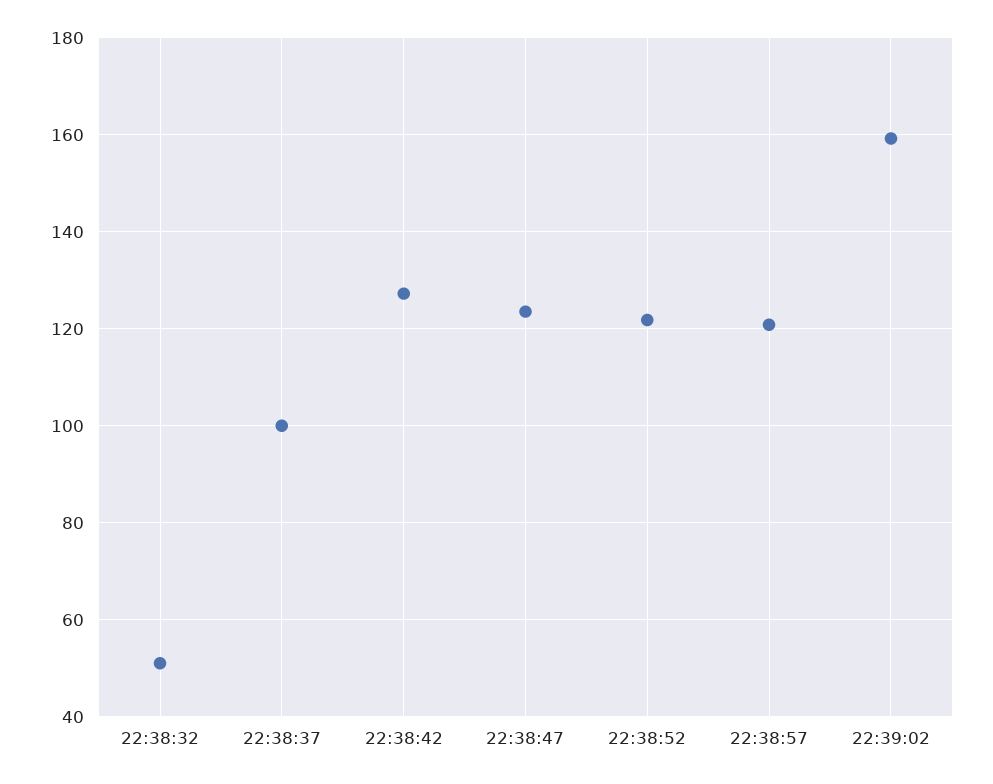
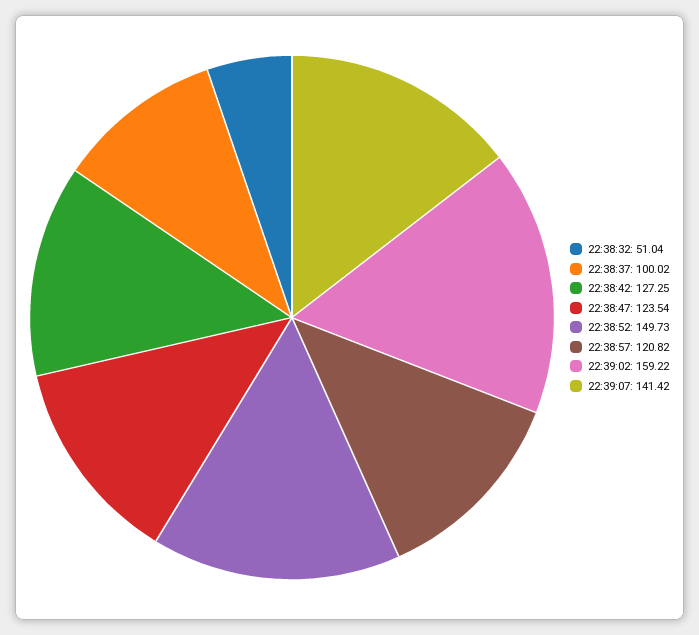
22:38:52: 122 -> 149.73
22:39:07: none -> 141.42

